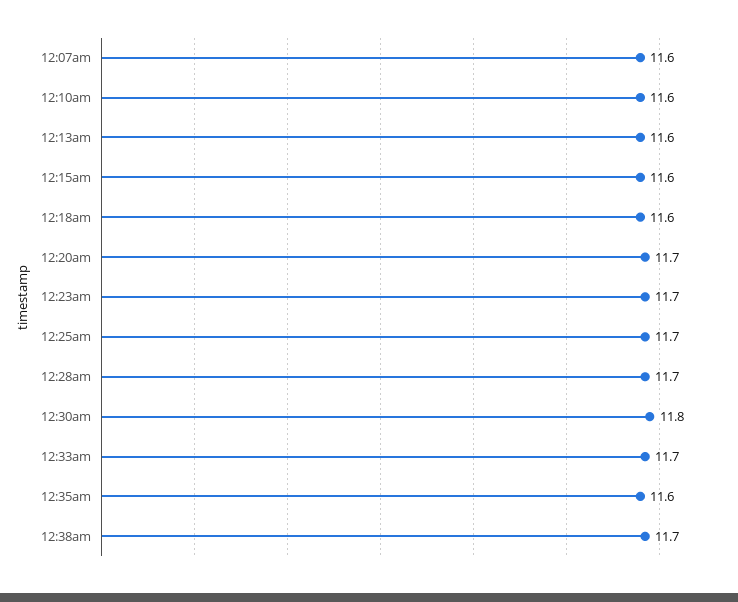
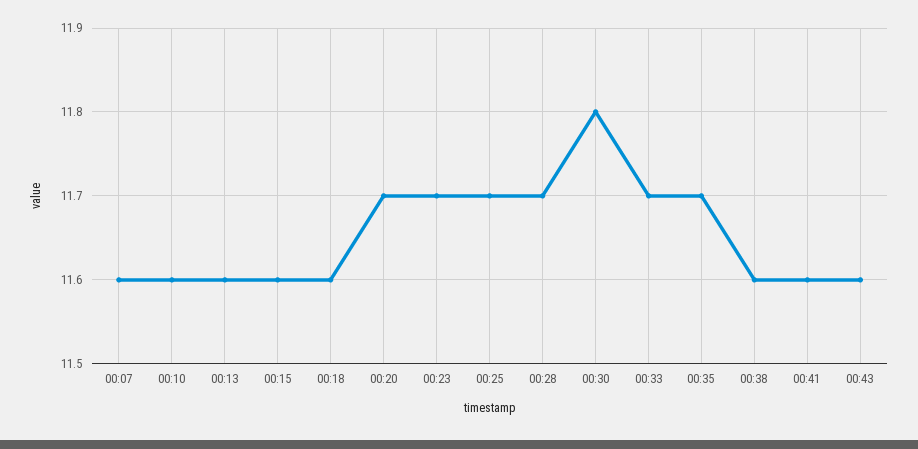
12:35am: 11.6 -> 11.7
12:38am: 11.7 -> 11.6
00:41: none -> 11.6
00:43: none -> 11.6

